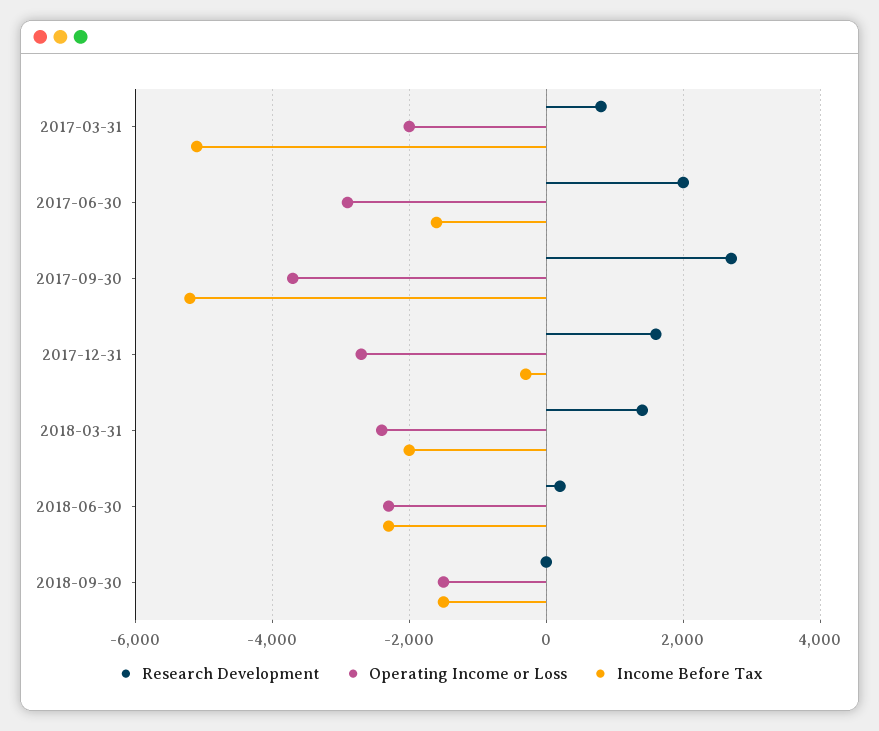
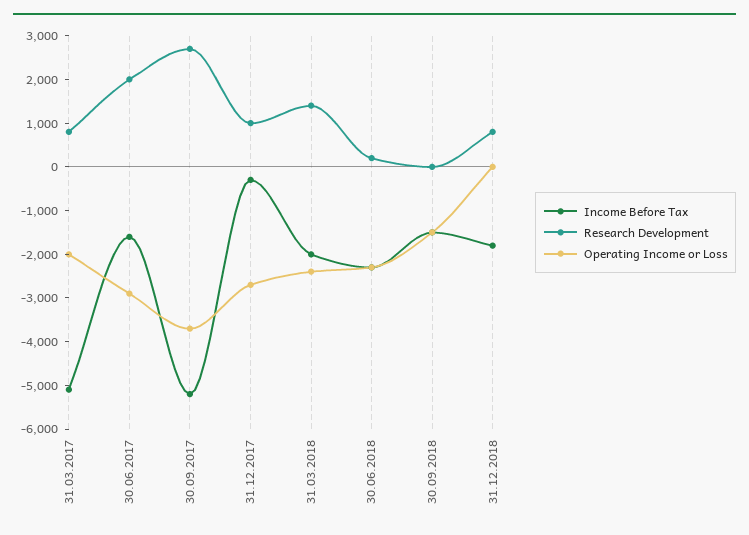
Research Development, 2017-12-31: 1600 -> 1000
Income Before Tax, 31.12.2018: none -> -1800
Research Development, 31.12.2018: none -> 800
Operating Income or Loss, 31.12.2018: none -> 0

